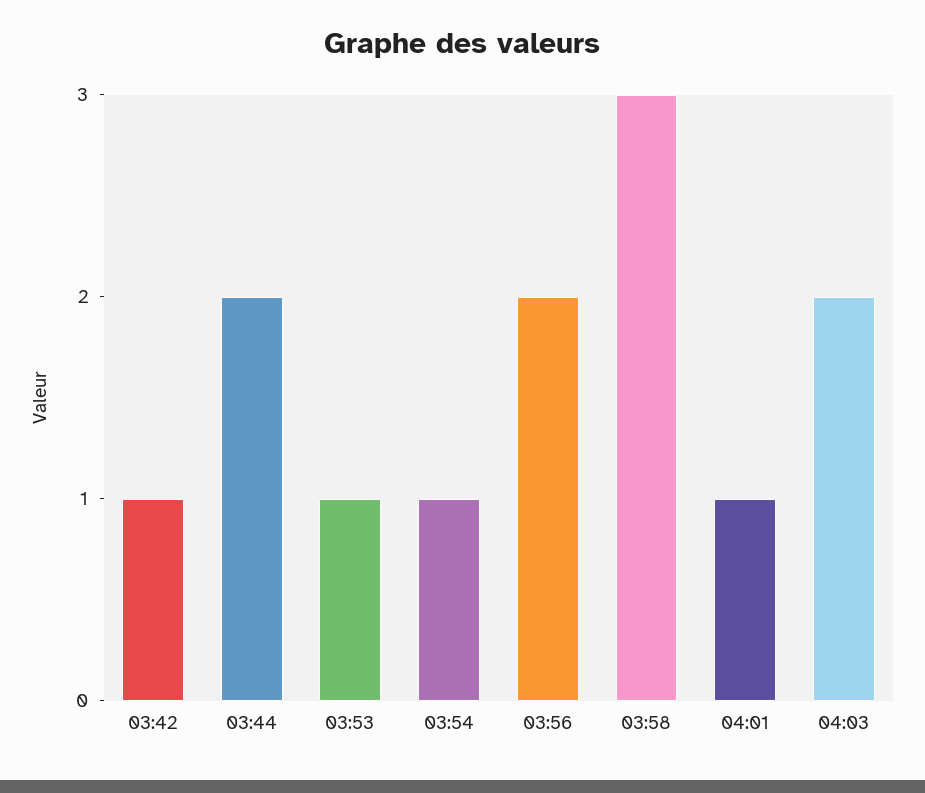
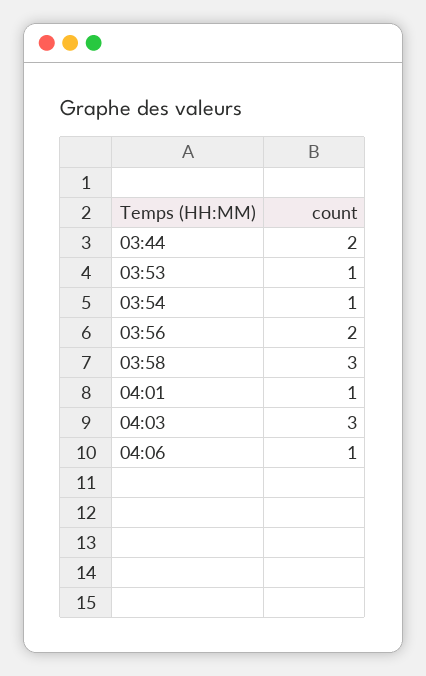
03:42: 1 -> none
04:03: 2 -> 3
04:06: none -> 1

